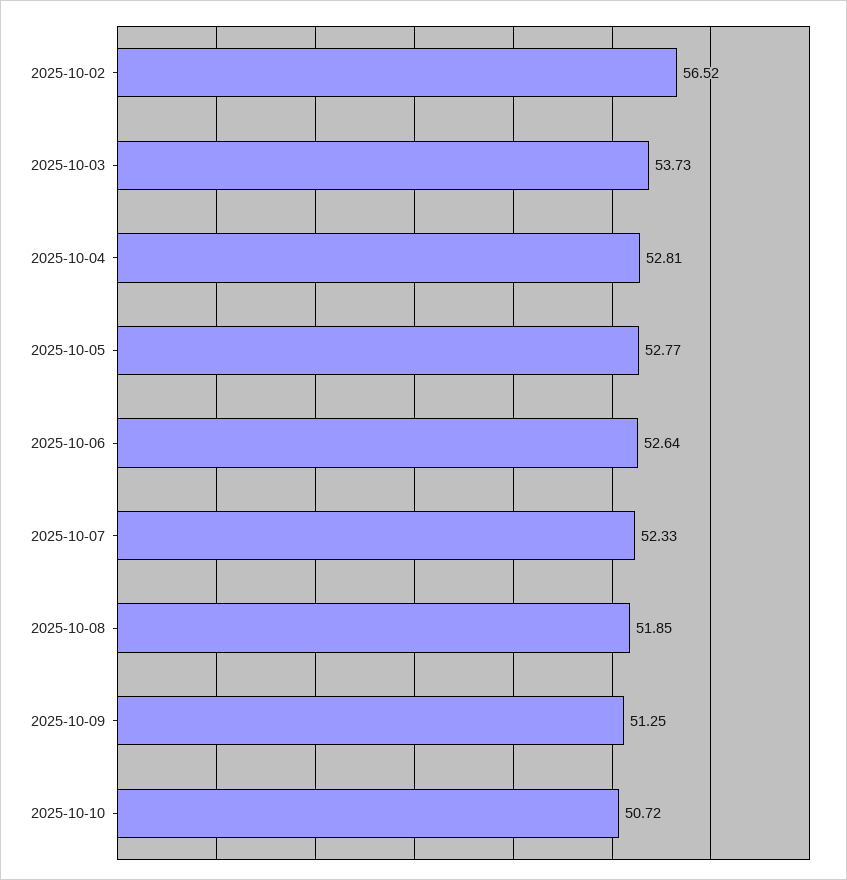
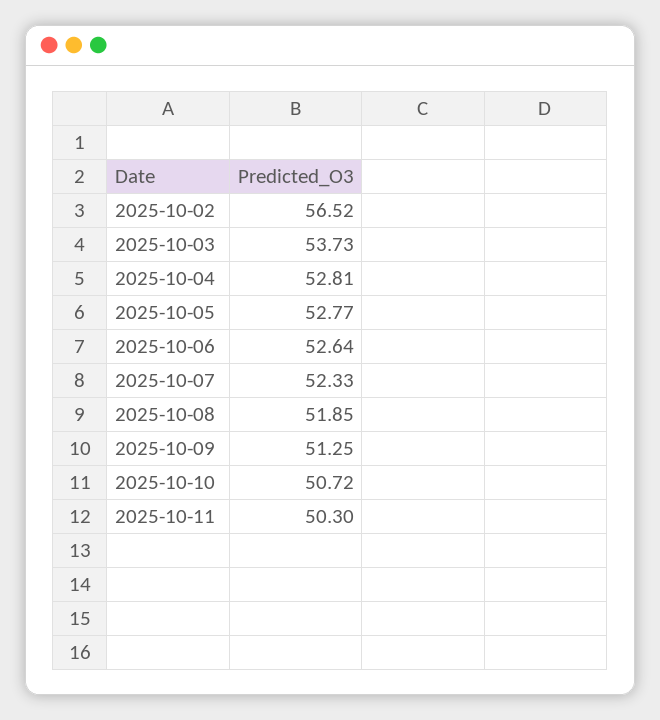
2025-10-11: none -> 50.3

